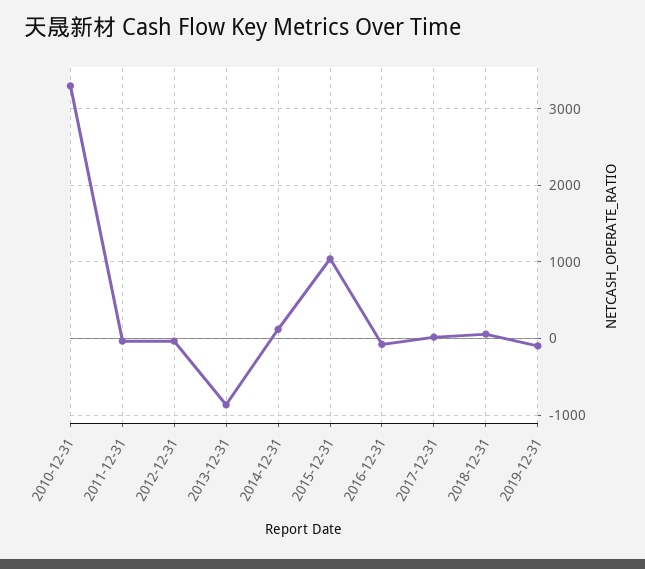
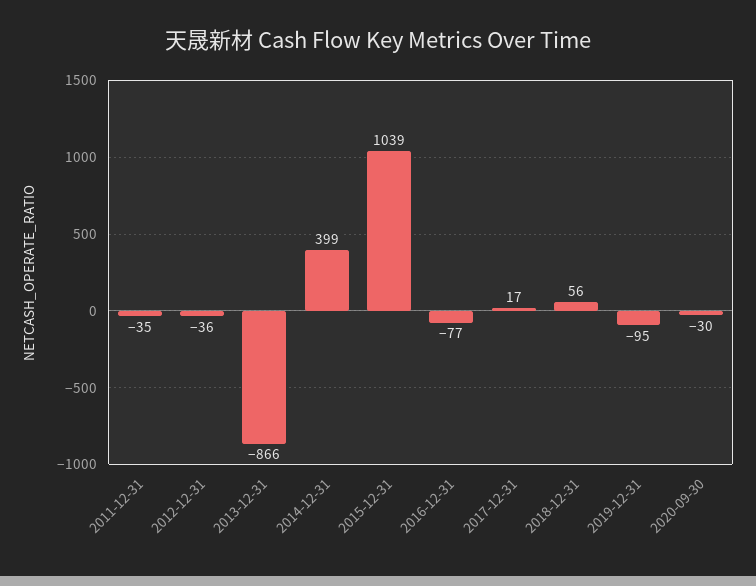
2010-12-31: 3300 -> none
2014-12-31: 100 -> 399
2020-09-30: none -> -30

